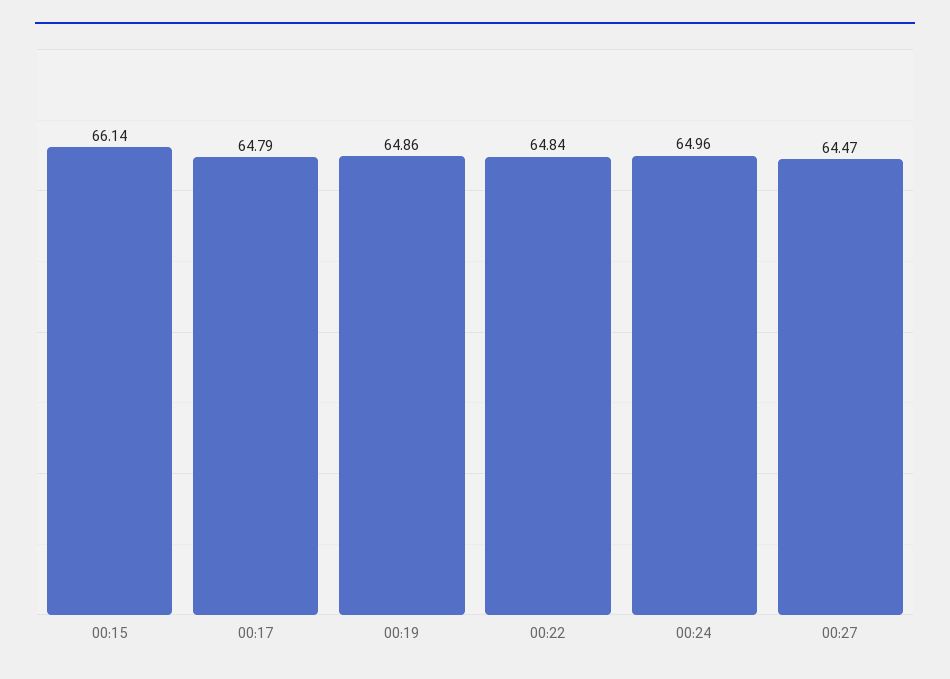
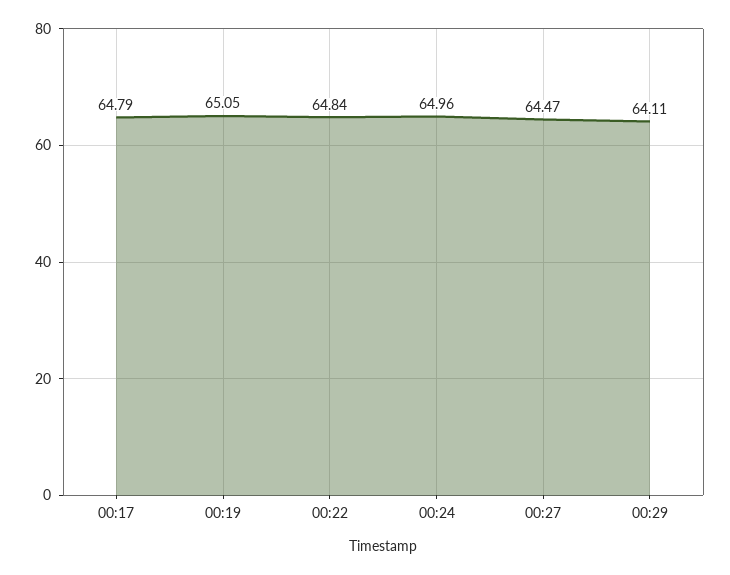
00:15: 66.14 -> none
00:19: 64.86 -> 65.05
00:29: none -> 64.11

